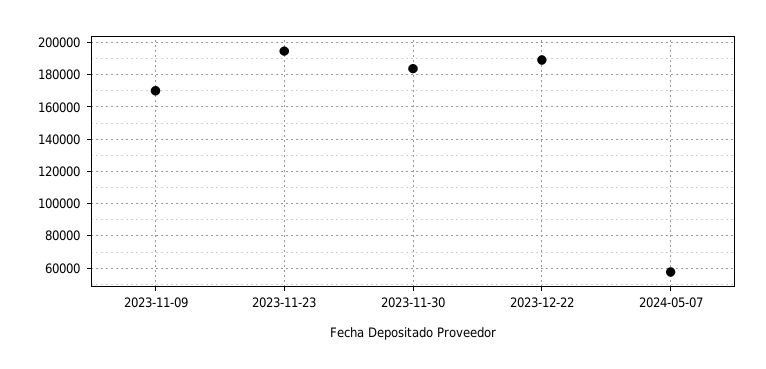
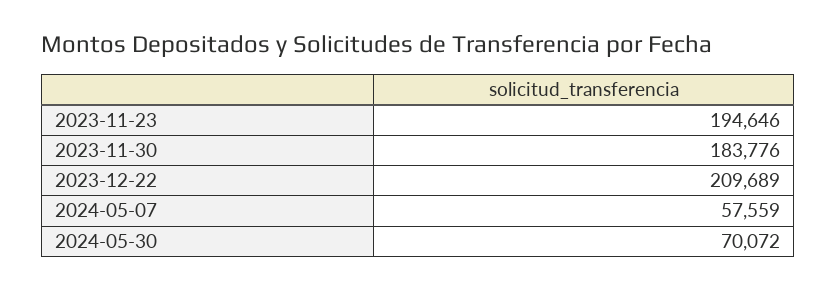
2023-11-09: 170000 -> none
2023-12-22: 190000 -> 209689
2024-05-30: none -> 70072

